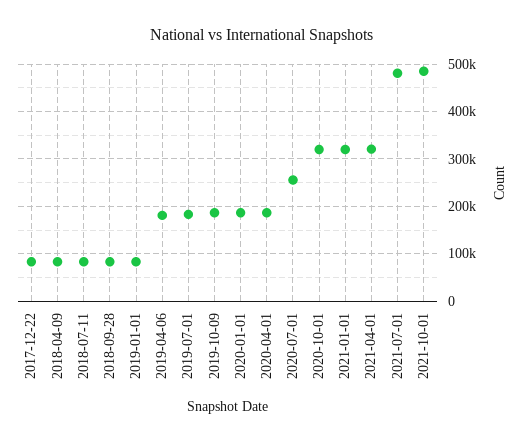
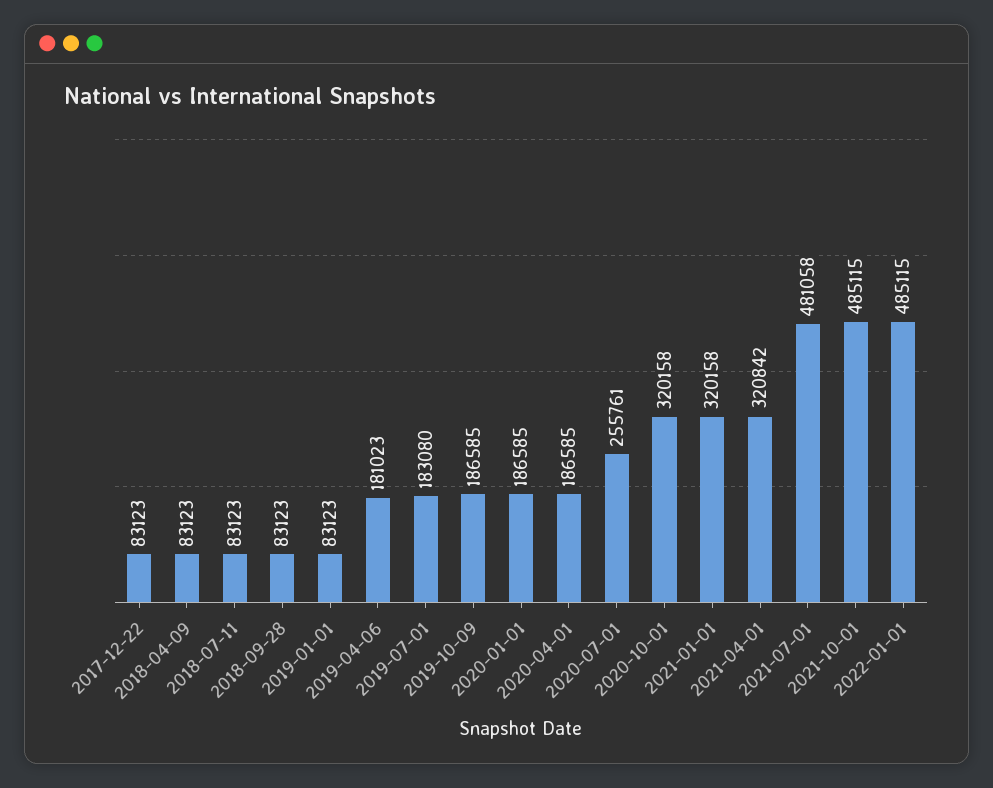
2022-01-01: none -> 485115

